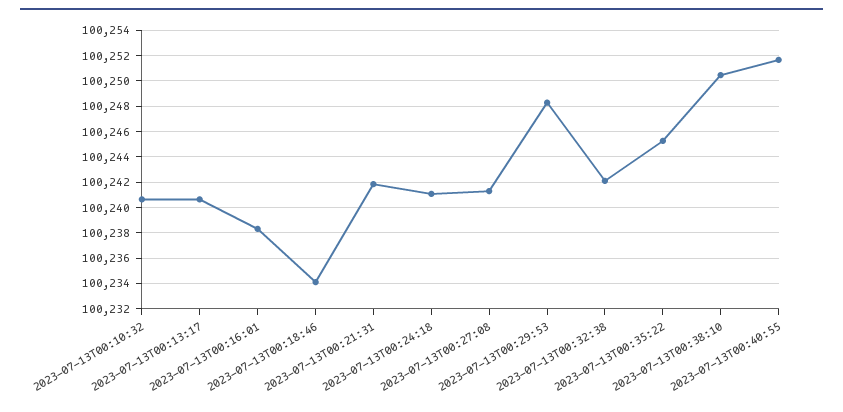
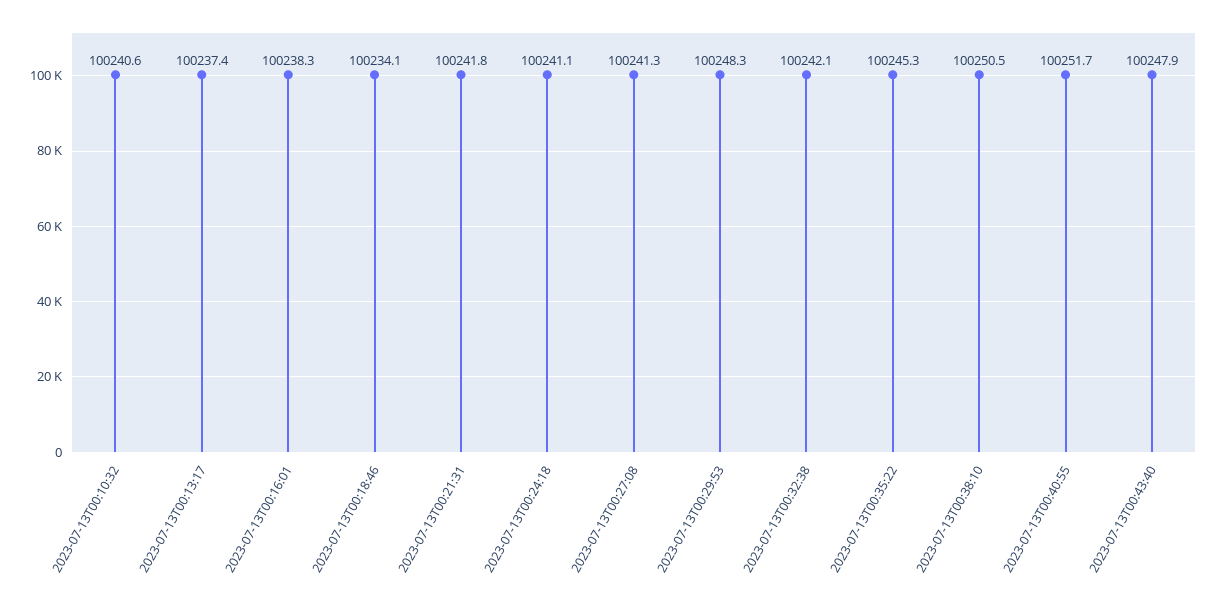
2023-07-13T00:13:17: 100240.5 -> 100237.4
2023-07-13T00:43:40: none -> 100247.9

